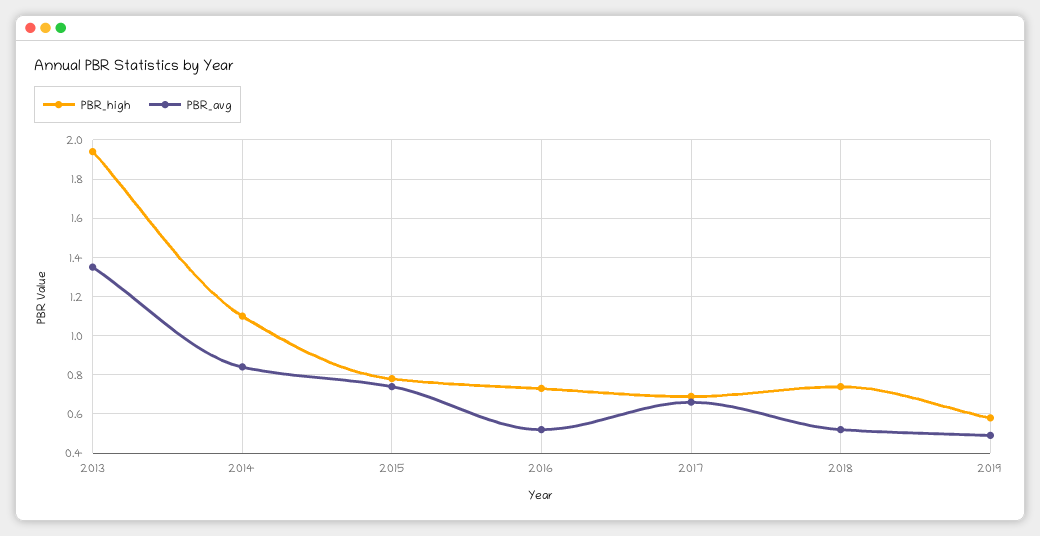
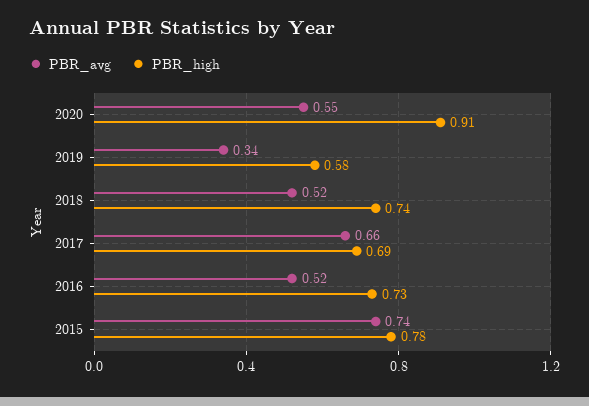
PBR_high, 2013: 1.95 -> none
PBR_avg, 2013: 1.35 -> none
PBR_high, 2014: 1.1 -> none
PBR_avg, 2014: 0.85 -> none
PBR_avg, 2019: 0.5 -> 0.34
PBR_avg, 2020: none -> 0.55
PBR_high, 2020: none -> 0.91

